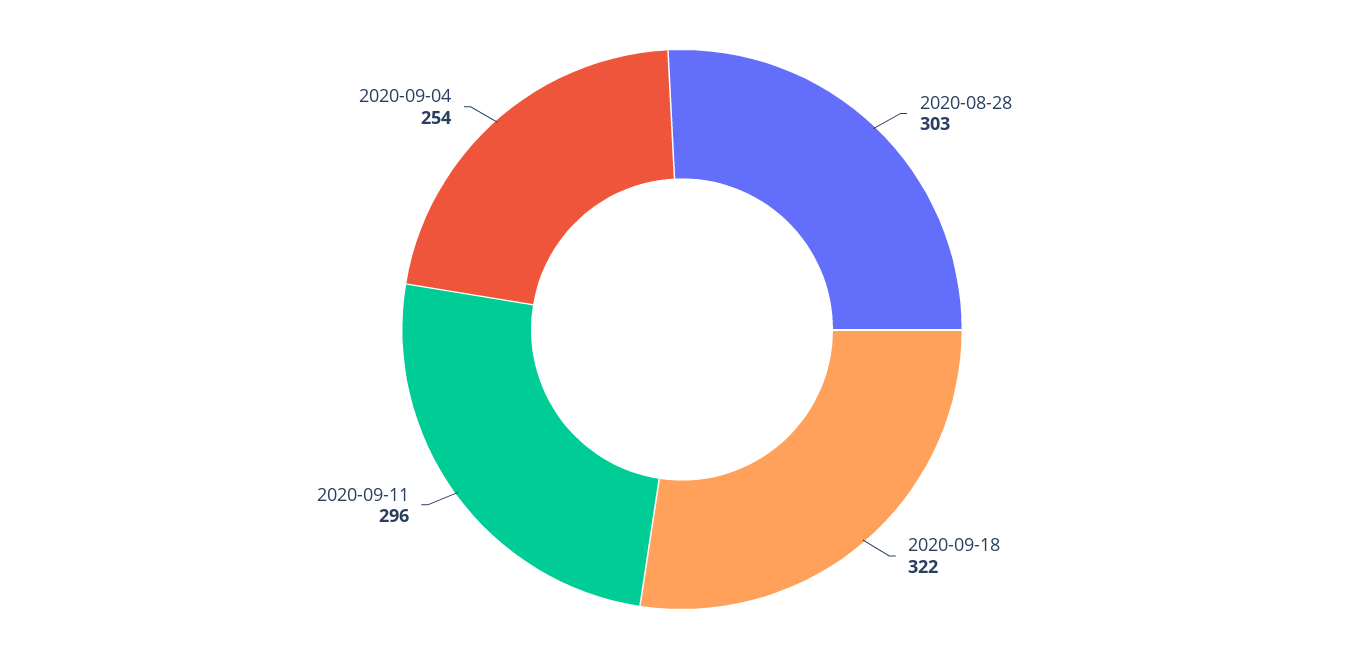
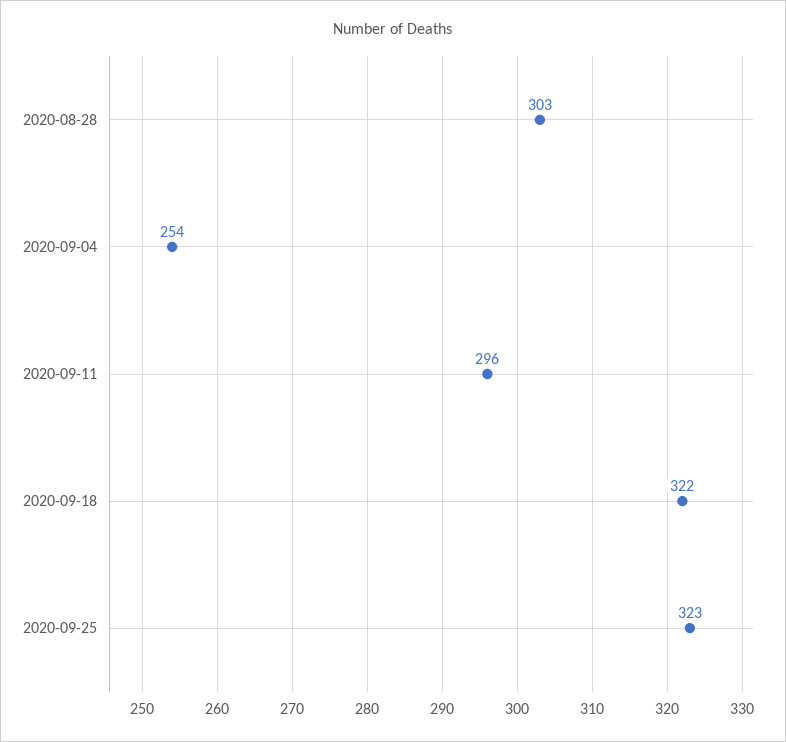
2020-09-25: none -> 323

